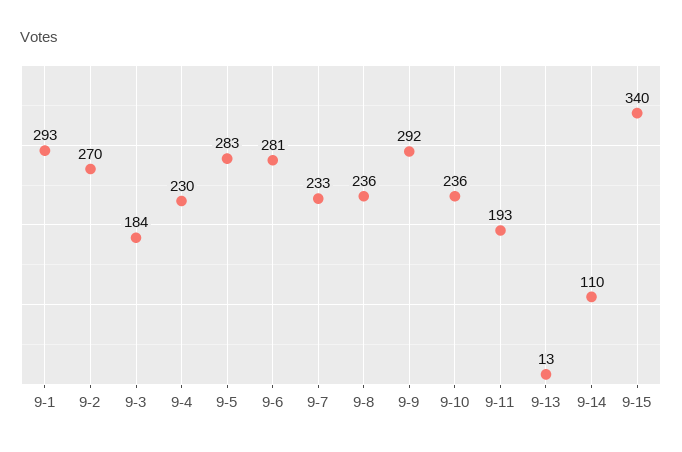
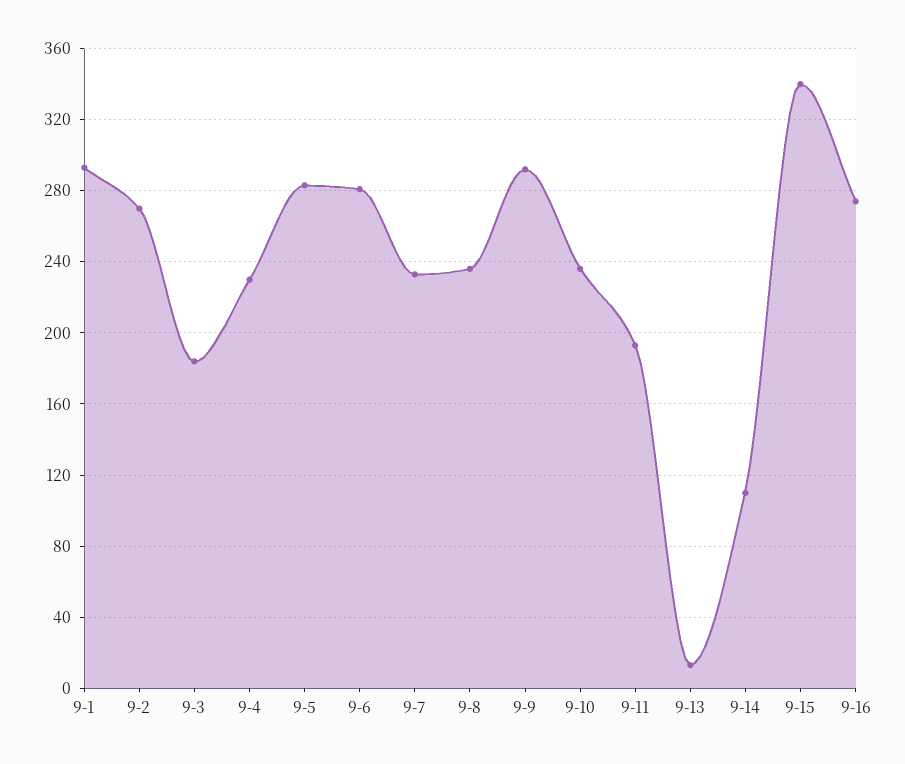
9-16: none -> 275

